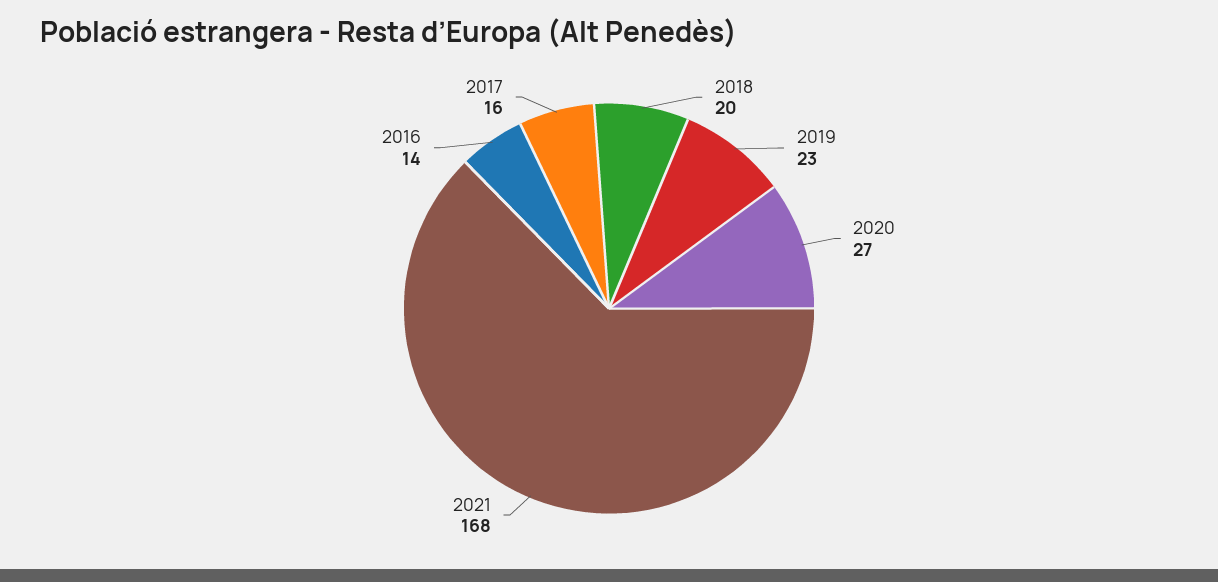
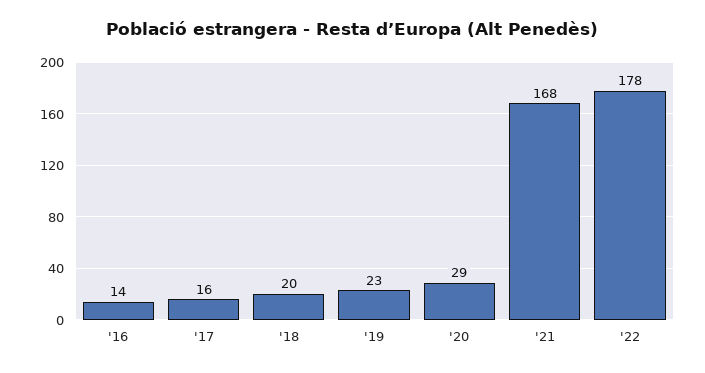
2020: 27 -> 29
'22: none -> 178

